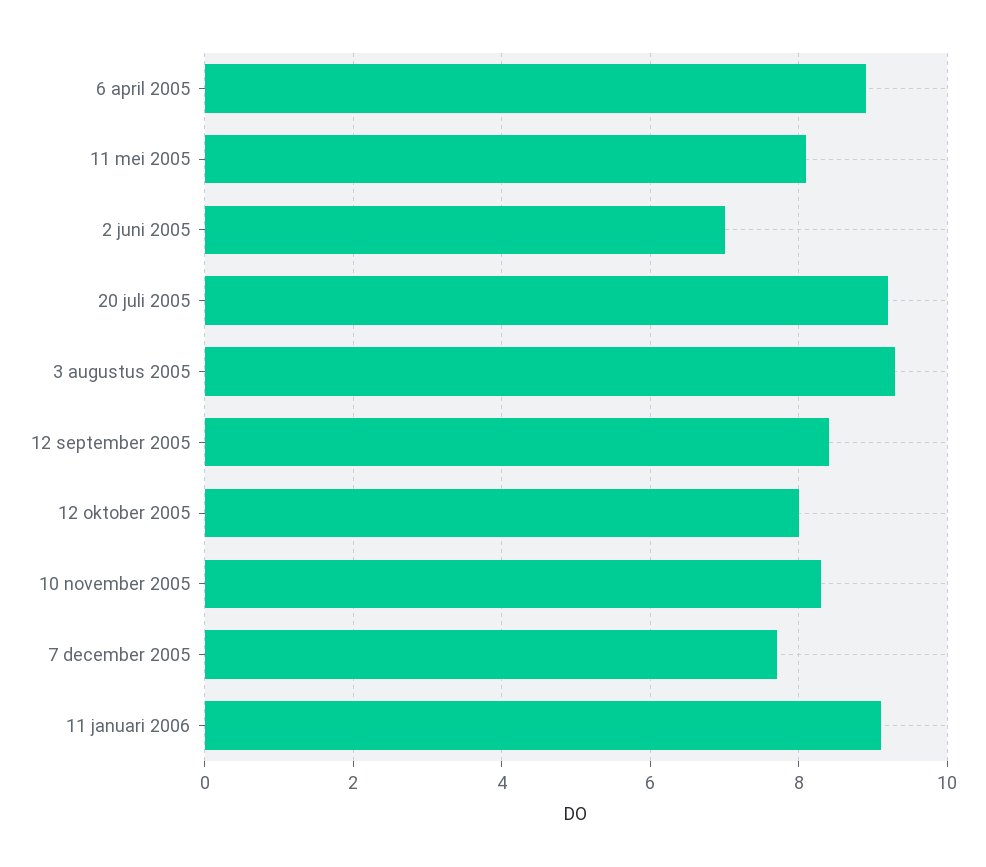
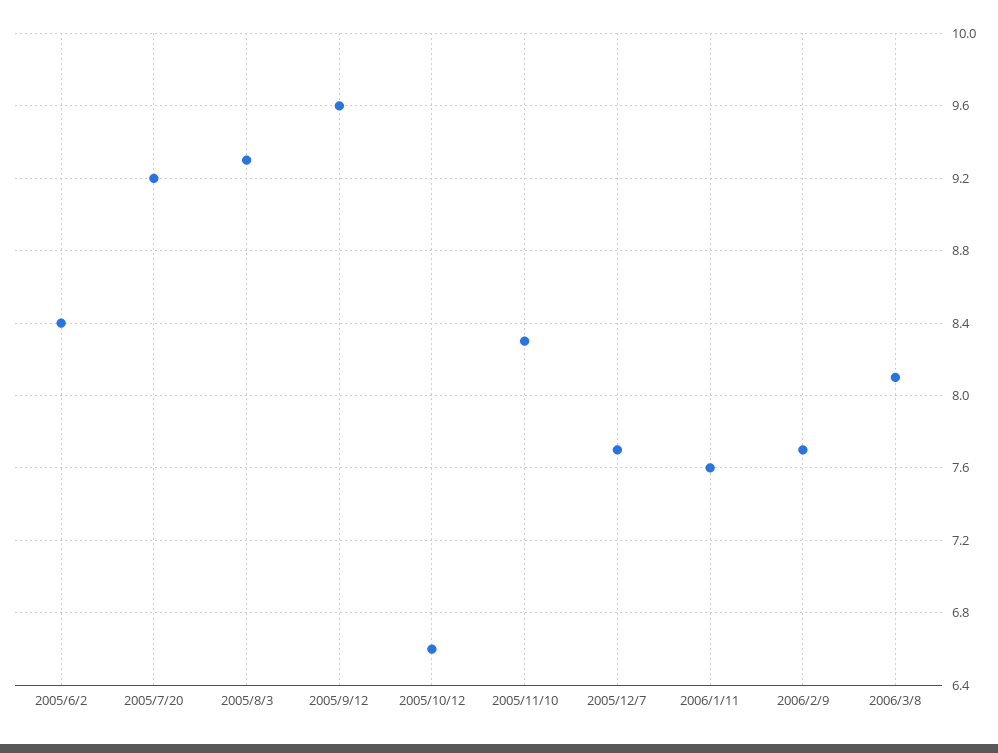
6 april 2005: 9 -> none
11 mei 2005: 8 -> none
2 juni 2005: 7 -> 8.4
12 september 2005: 8.5 -> 9.6
12 oktober 2005: 8 -> 6.6
11 januari 2006: 9 -> 7.6
2006/2/9: none -> 7.7
2006/3/8: none -> 8.1

